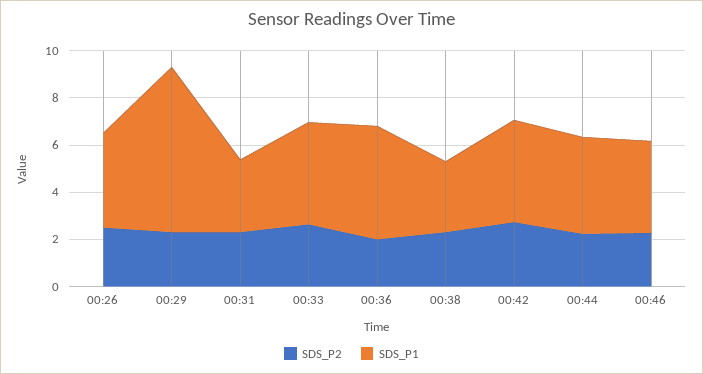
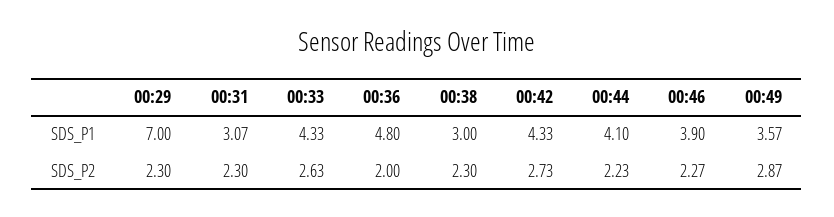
SDS_P2, 00:26: 2.5 -> none
SDS_P1, 00:26: 4 -> none
SDS_P1, 00:49: none -> 3.57
SDS_P2, 00:49: none -> 2.87

